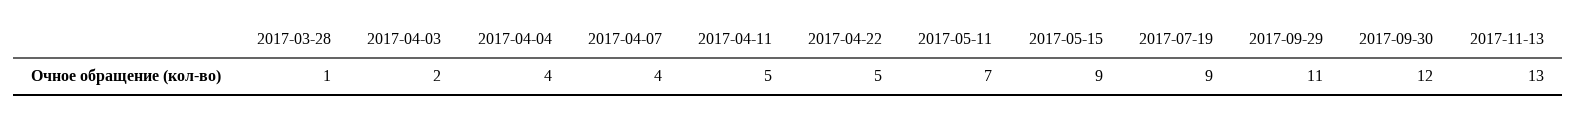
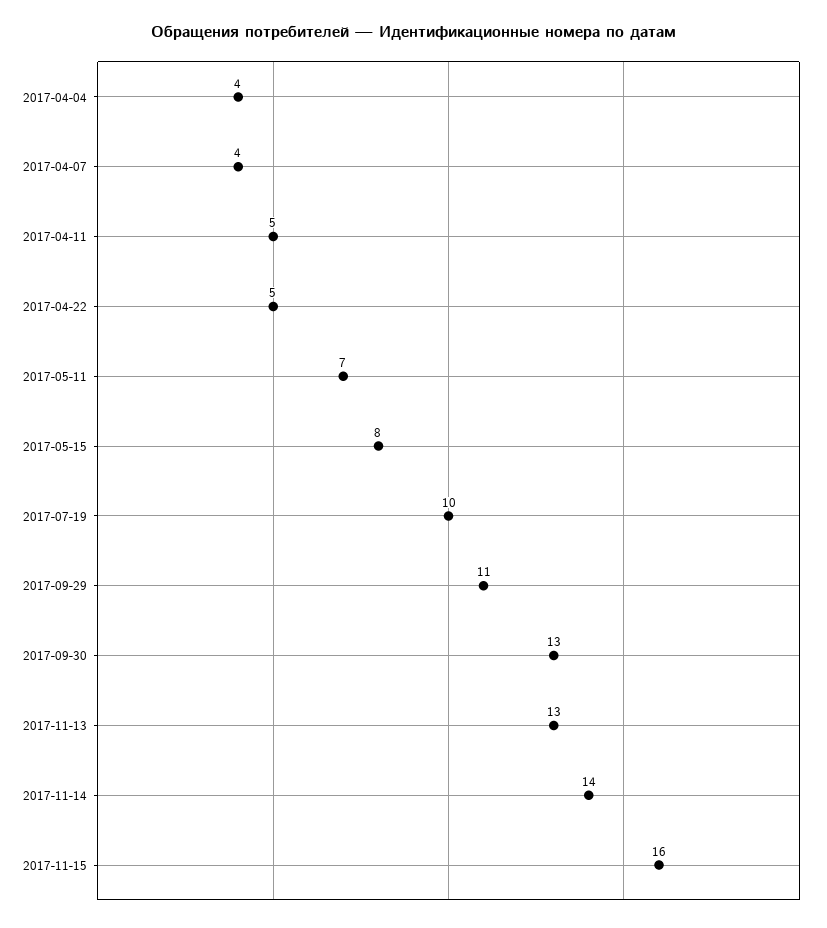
2017-03-28: 1 -> none
2017-04-03: 2 -> none
2017-05-15: 9 -> 8
2017-07-19: 9 -> 10
2017-09-30: 12 -> 13
2017-11-14: none -> 14
2017-11-15: none -> 16

